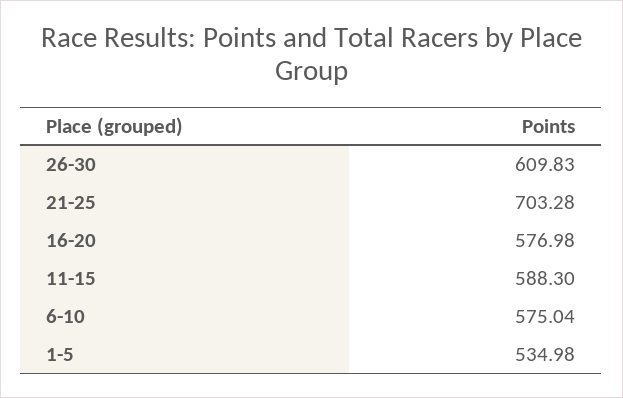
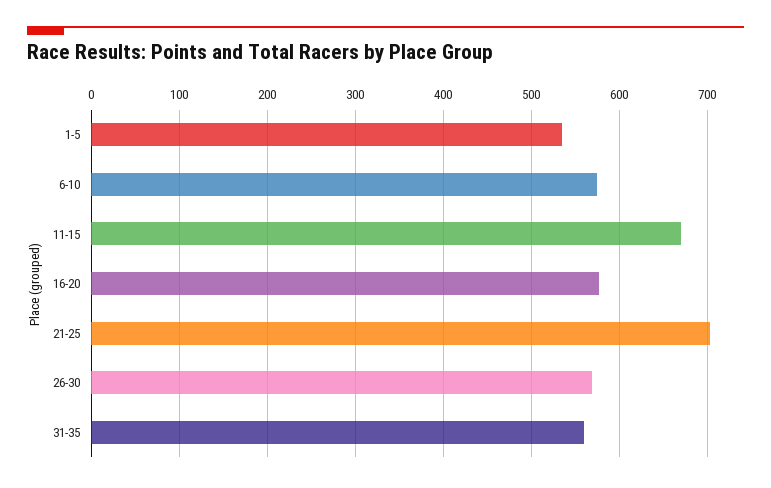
26-30: 609.83 -> 570
11-15: 588.3 -> 670
31-35: none -> 560

